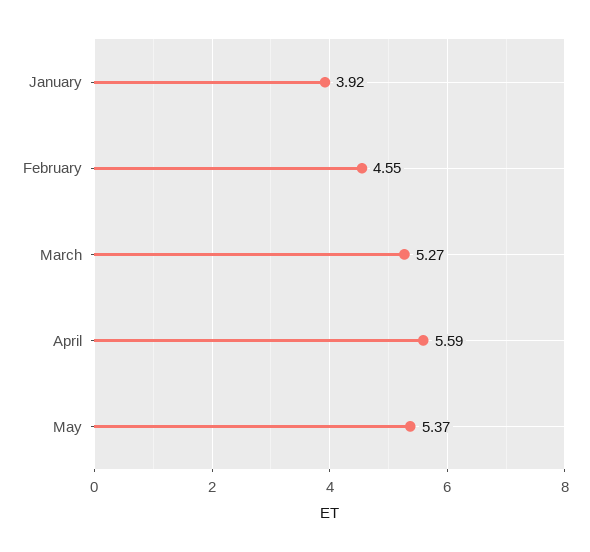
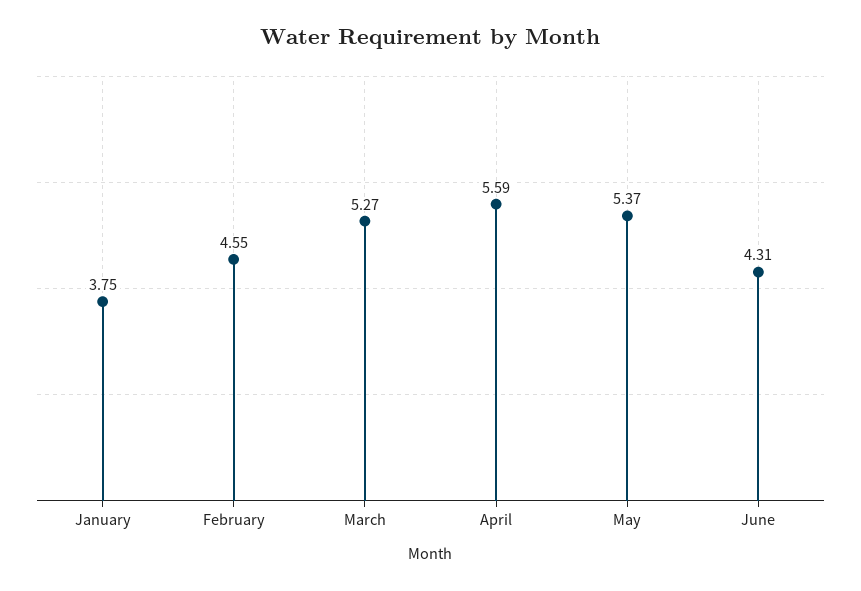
January: 3.92 -> 3.75
June: none -> 4.31

